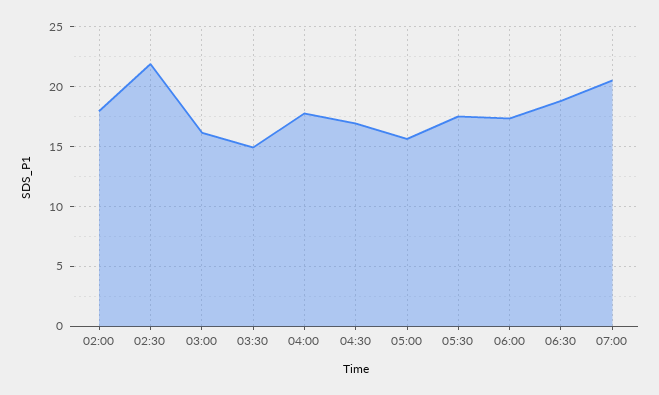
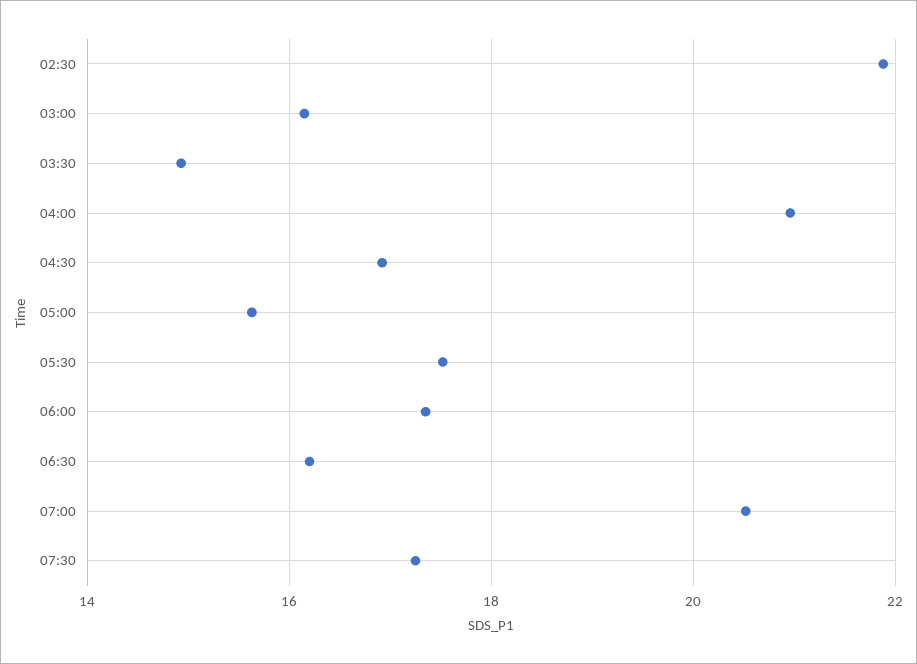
02:00: 18 -> none
04:00: 18 -> 21
06:30: 19 -> 16.2
07:30: none -> 17.2

